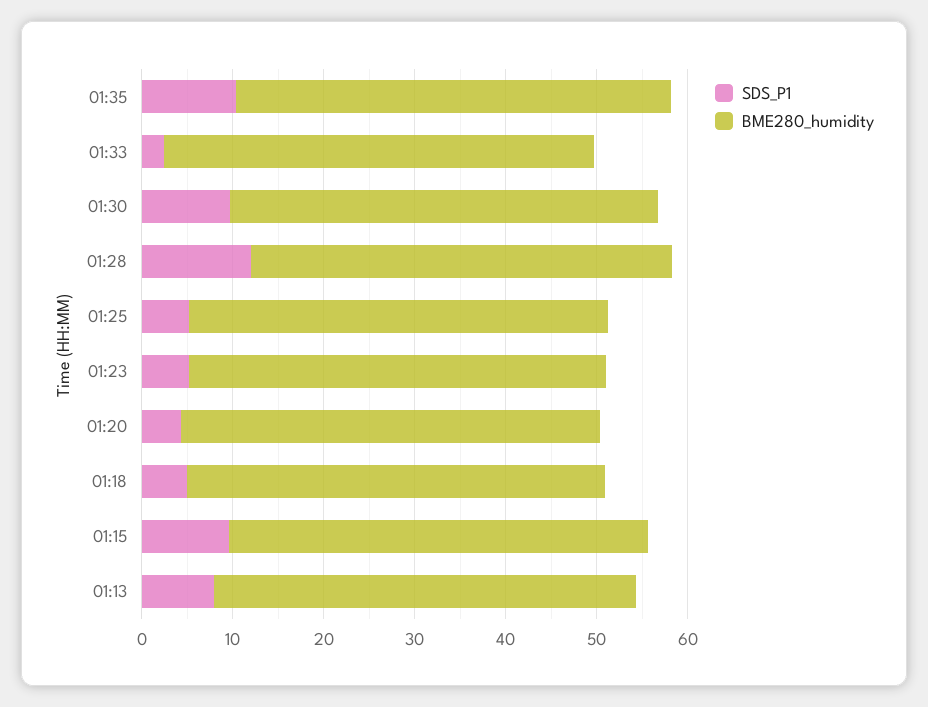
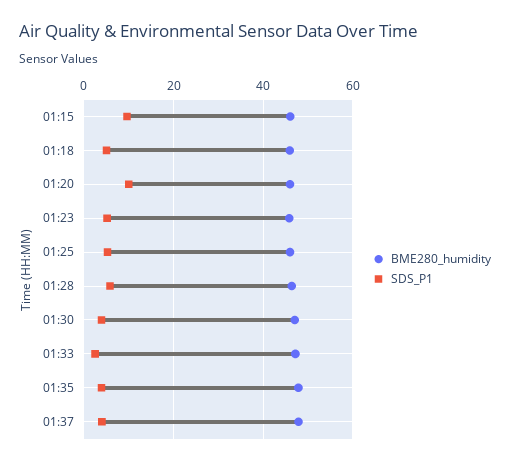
SDS_P1, 01:35: 10 -> 4
SDS_P1, 01:30: 10 -> 4
SDS_P1, 01:28: 12 -> 6
SDS_P1, 01:20: 4 -> 10
SDS_P1, 01:13: 8 -> none
BME280_humidity, 01:13: 46 -> none
BME280_humidity, 01:37: none -> 48
SDS_P1, 01:37: none -> 4

